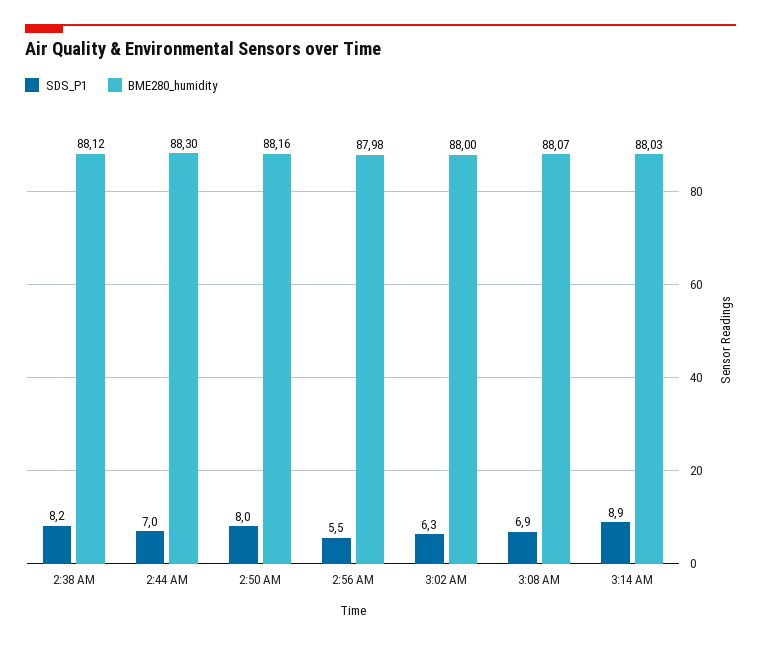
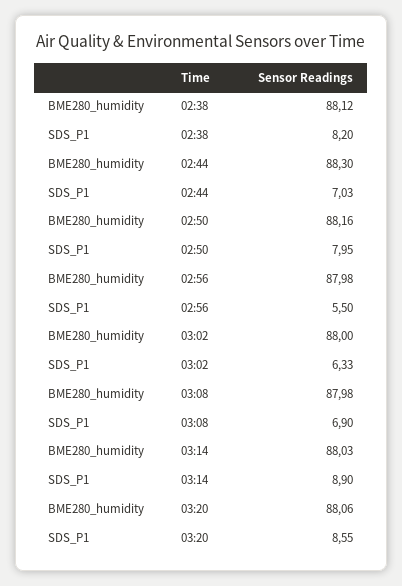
BME280_humidity, 3:08 AM: 88.07 -> 87.98
BME280_humidity, 03:20: none -> 88.06
SDS_P1, 03:20: none -> 8.55

